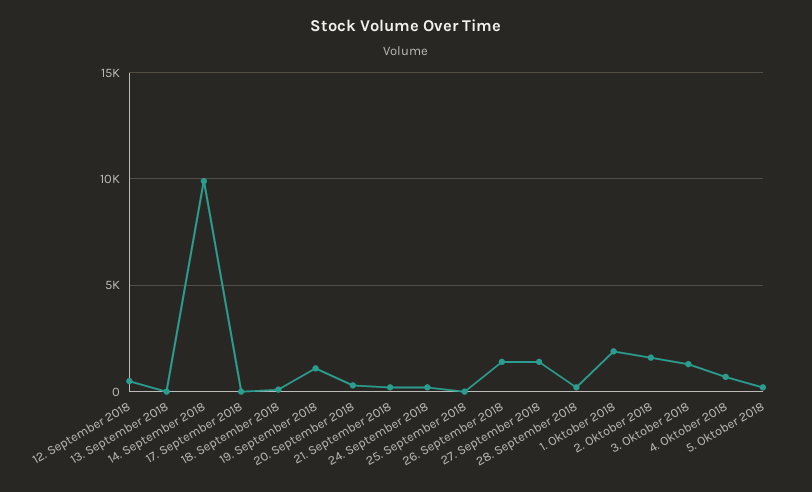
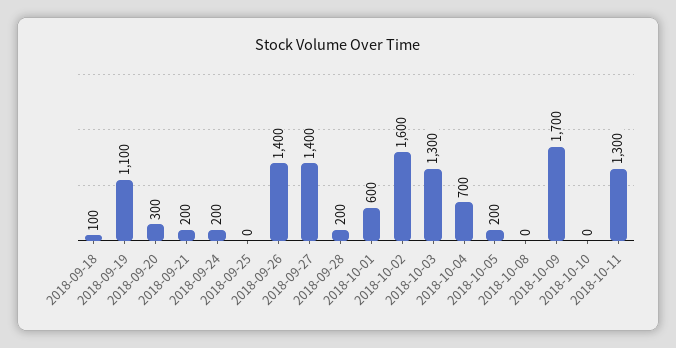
12. September 2018: 500 -> none
13. September 2018: 0 -> none
14. September 2018: 10000 -> none
17. September 2018: 0 -> none
1. Oktober 2018: 2000 -> 600
2018-10-08: none -> 0
2018-10-09: none -> 1700
2018-10-10: none -> 0
2018-10-11: none -> 1300

